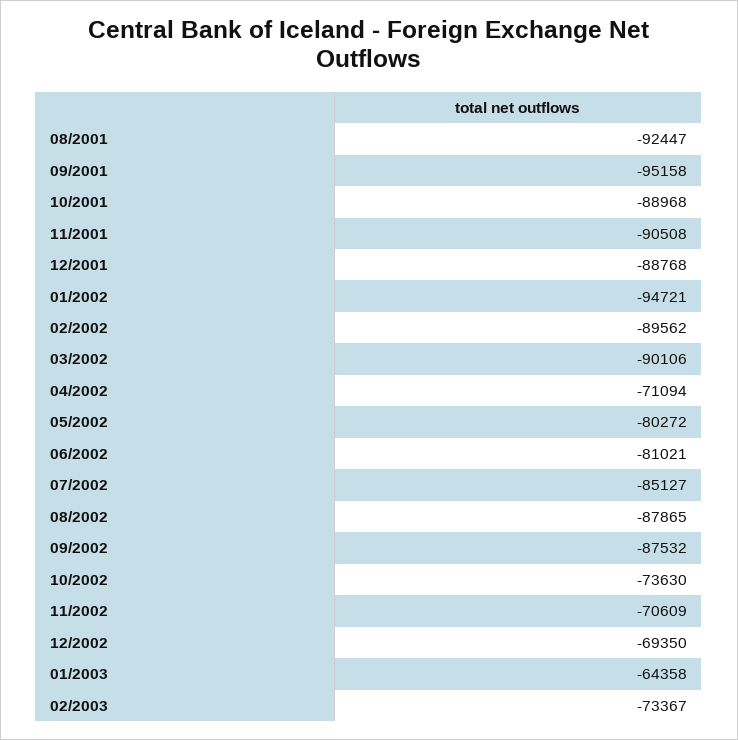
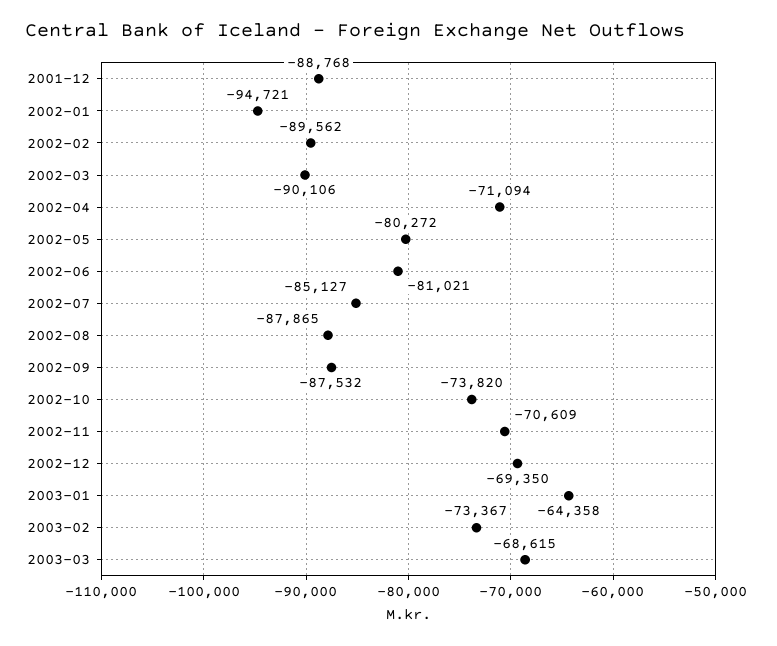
08/2001: -92447 -> none
09/2001: -95158 -> none
10/2001: -88968 -> none
11/2001: -90508 -> none
10/2002: -73630 -> -73820
2003-03: none -> -68615

